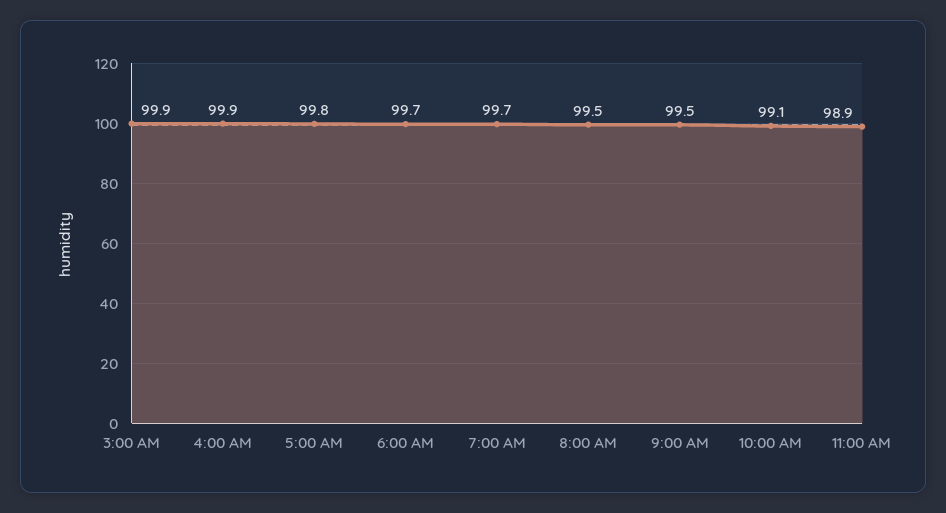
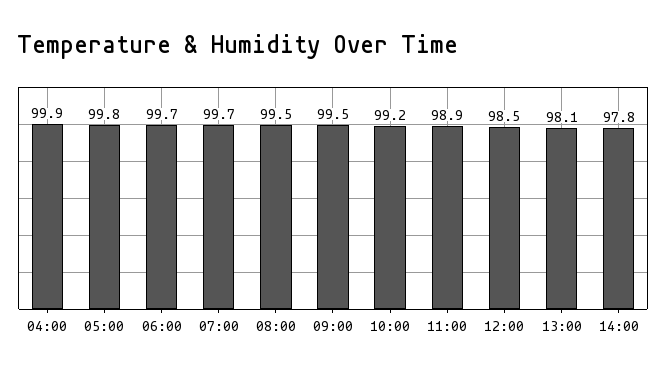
3:00 AM: 99.9 -> none
10:00 AM: 99.1 -> 99.2
12:00: none -> 98.5
13:00: none -> 98.1
14:00: none -> 97.8

